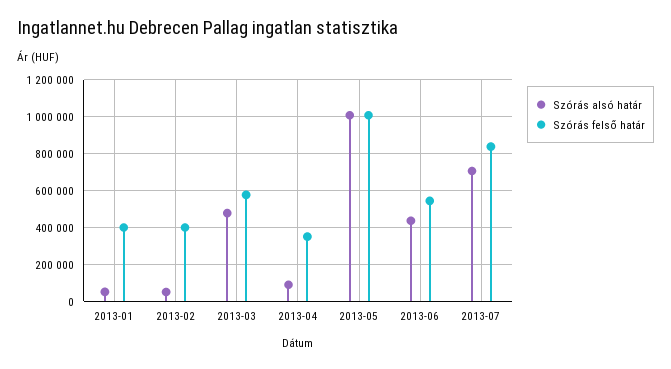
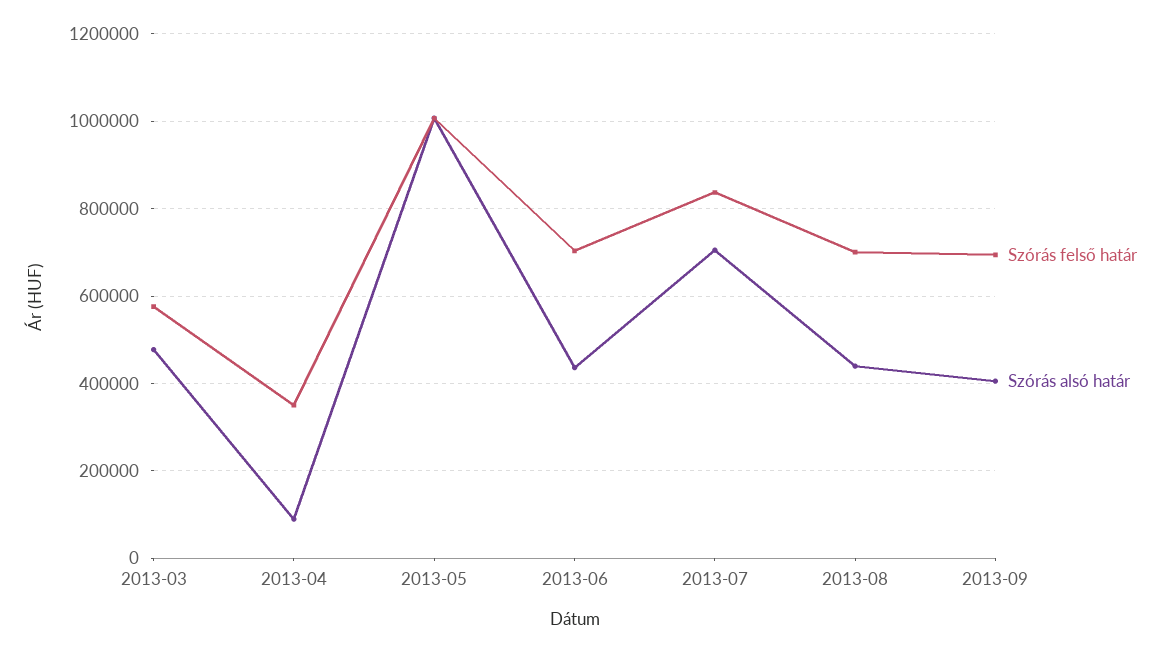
Szórás alsó határ, 2013-01: 50000 -> none
Szórás felső határ, 2013-01: 400000 -> none
Szórás alsó határ, 2013-02: 50000 -> none
Szórás felső határ, 2013-02: 400000 -> none
Szórás felső határ, 2013-06: 550000 -> 700000
Szórás felső határ, 2013-08: none -> 700000
Szórás alsó határ, 2013-08: none -> 440000
Szórás felső határ, 2013-09: none -> 700000
Szórás alsó határ, 2013-09: none -> 400000

